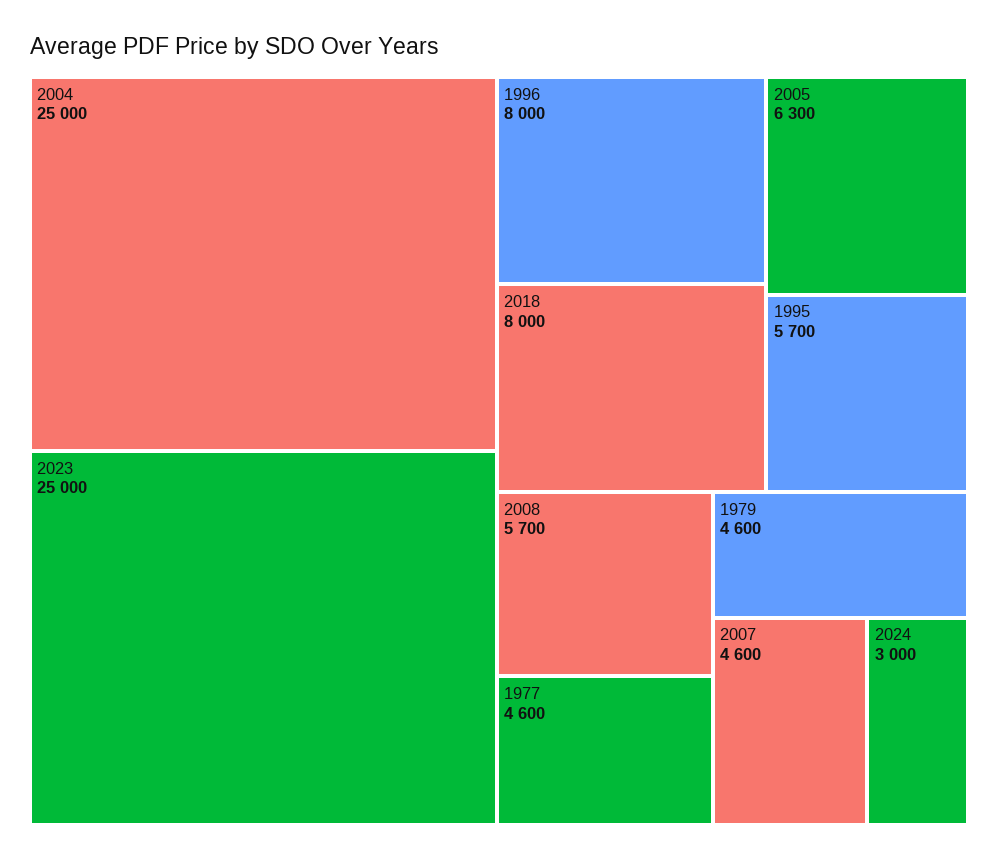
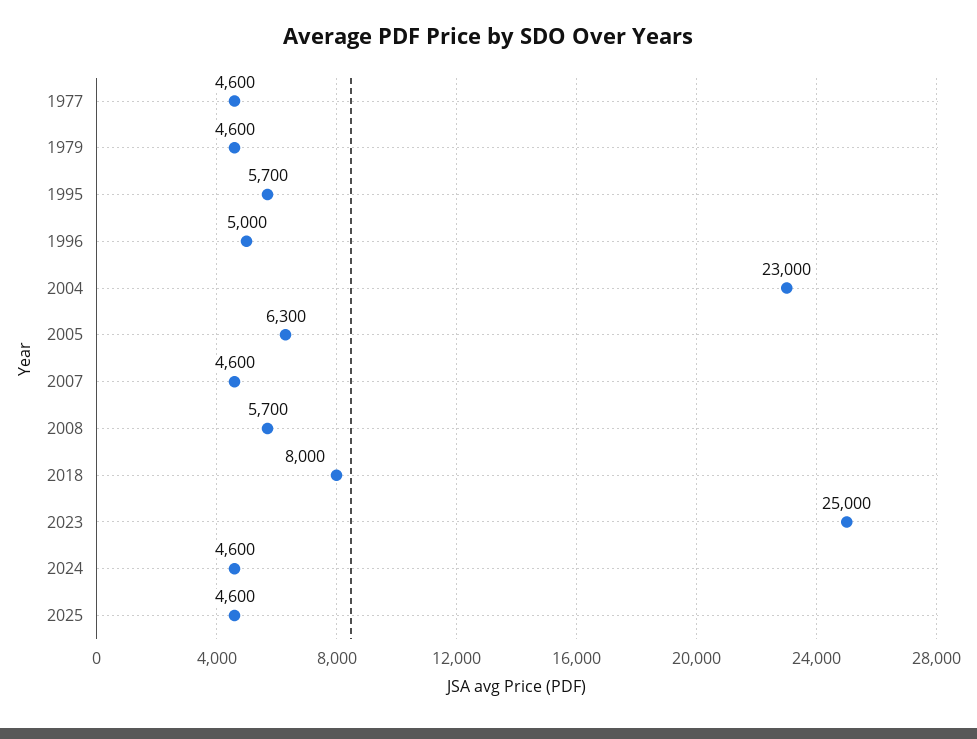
2004: 25000 -> 23000
1996: 8000 -> 5000
2024: 3000 -> 4600
2025: none -> 4600

